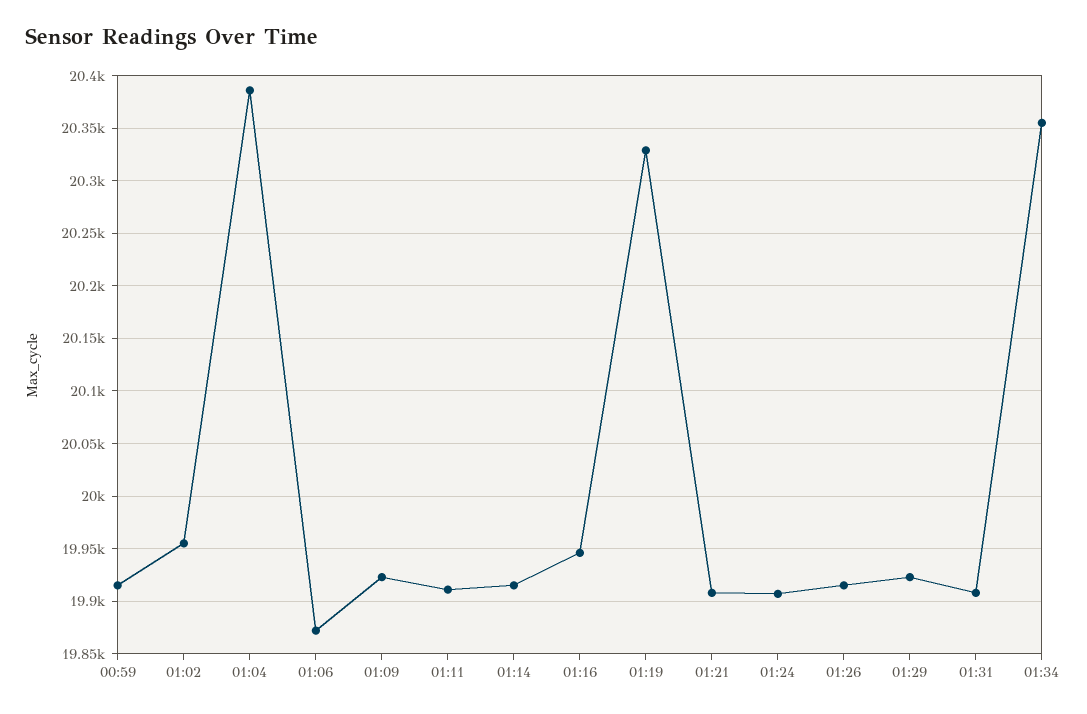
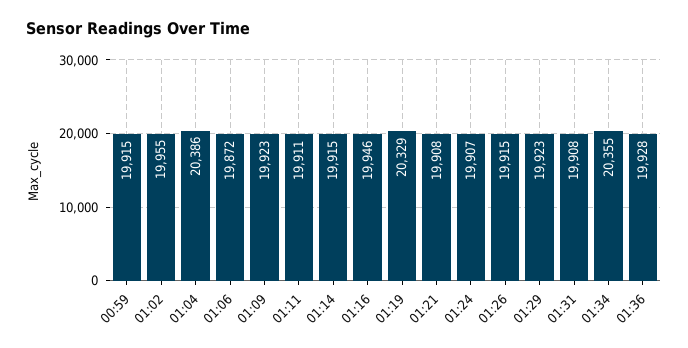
01:36: none -> 19928

